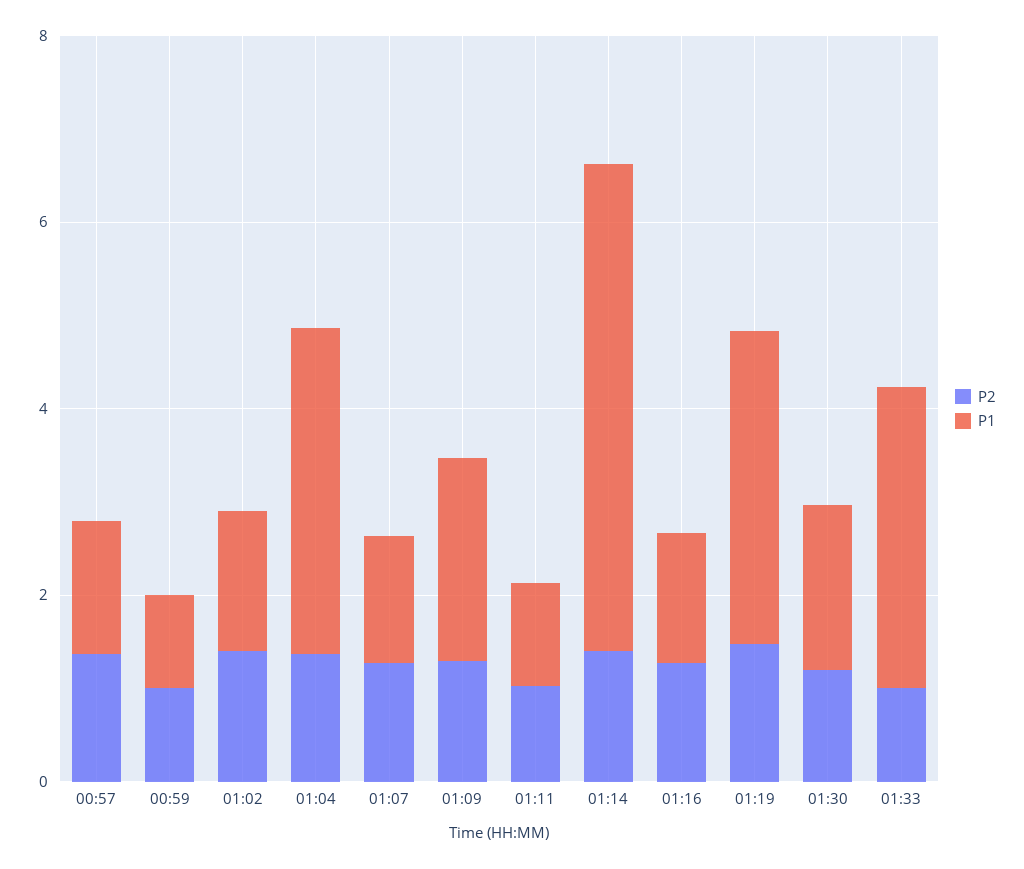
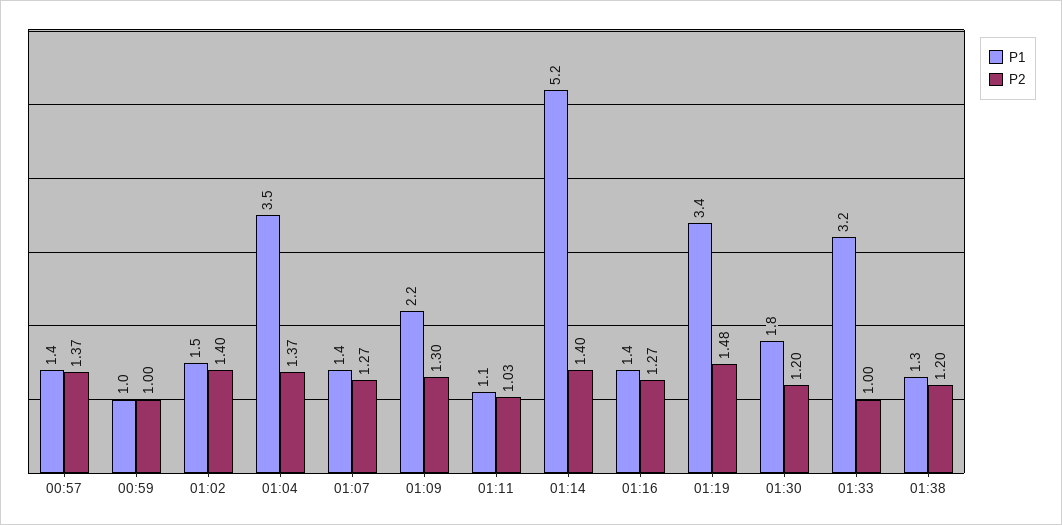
P1, 01:38: none -> 1.3
P2, 01:38: none -> 1.2

